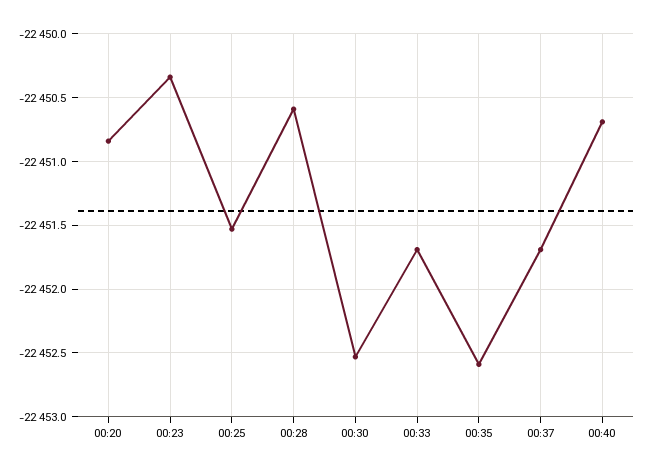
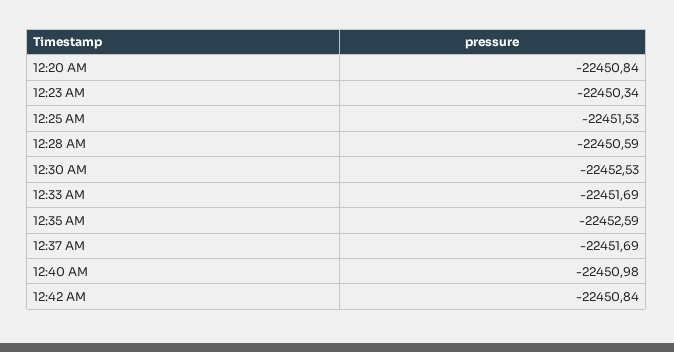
00:40: -22450.7 -> -22450.98
12:42 AM: none -> -22450.84

